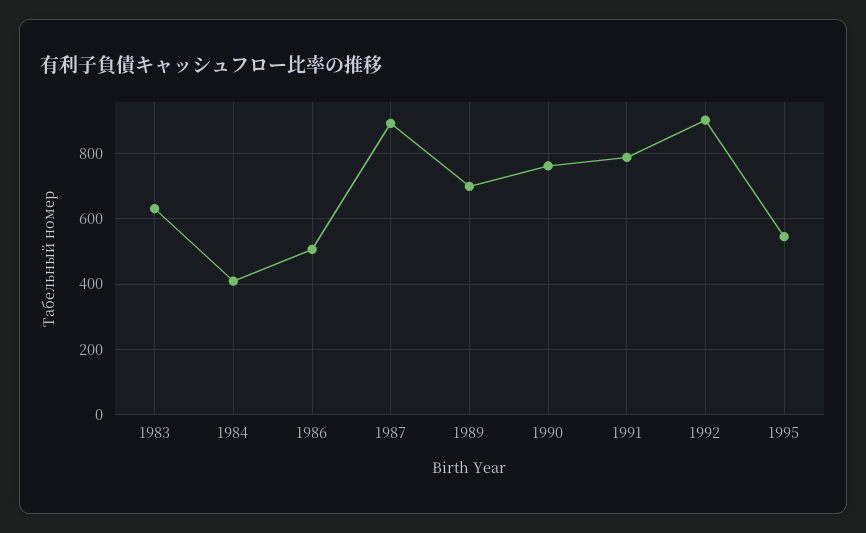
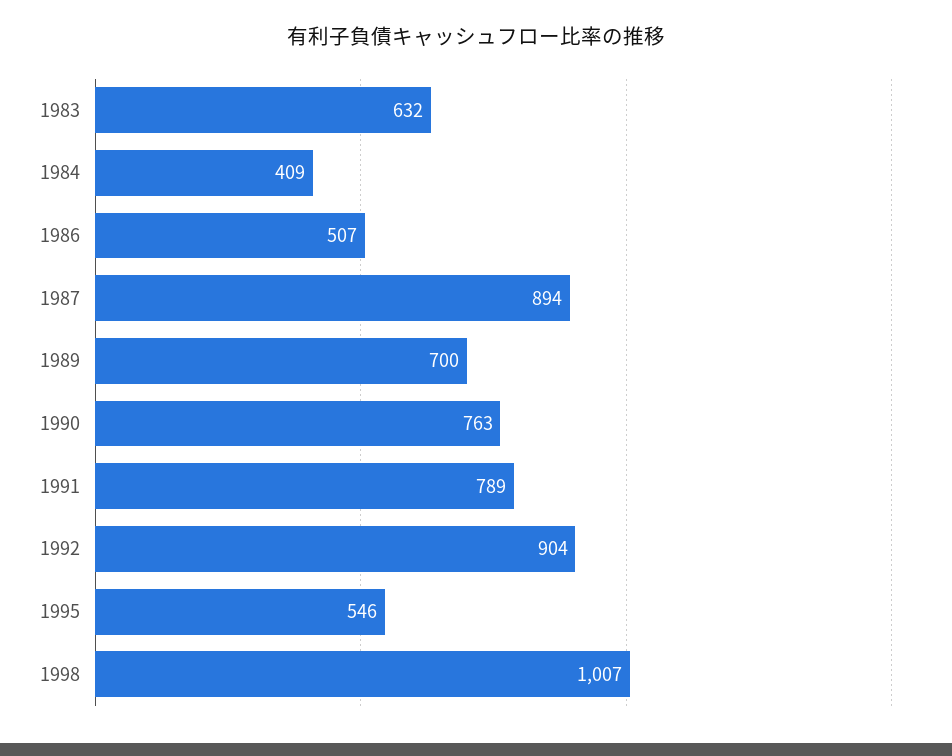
1998: none -> 1007

